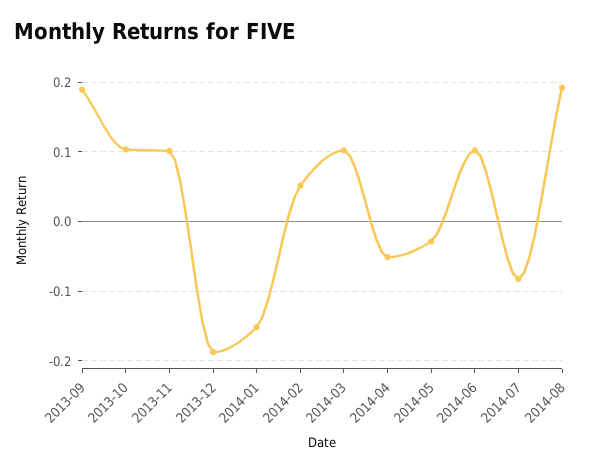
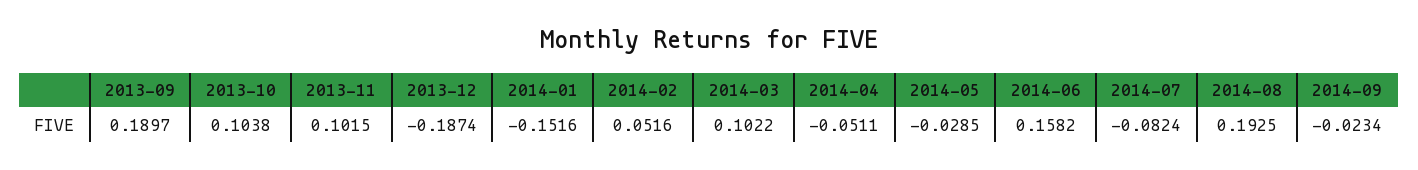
2014-06: 0.1 -> 0.1582
2014-09: none -> -0.0234

